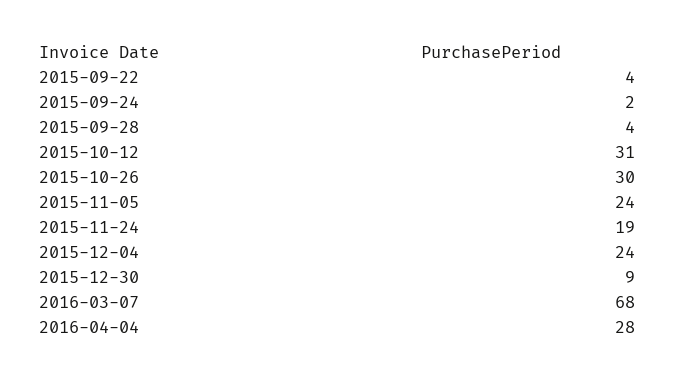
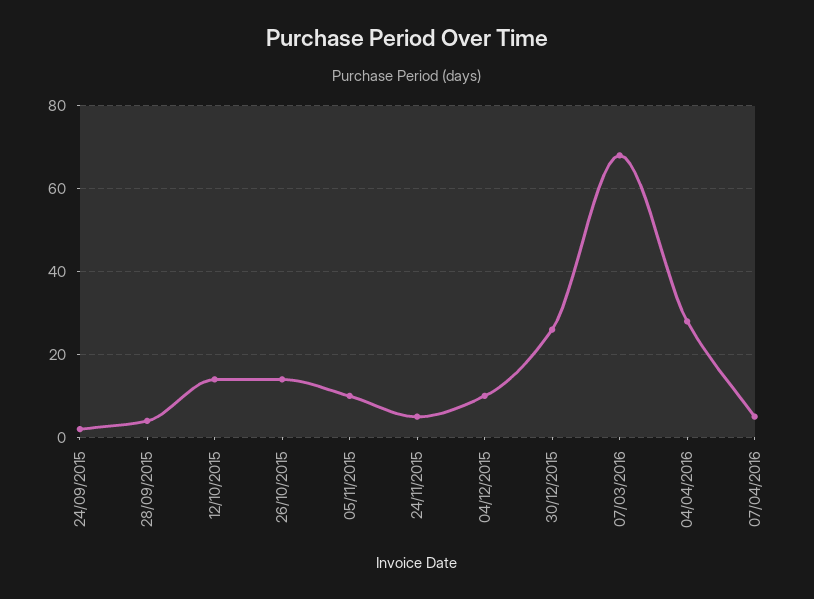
2015-09-22: 4 -> none
2015-10-12: 31 -> 15
2015-10-26: 30 -> 15
2015-11-05: 24 -> 10
2015-11-24: 19 -> 5
2015-12-04: 24 -> 10
2015-12-30: 9 -> 25
07/04/2016: none -> 5

